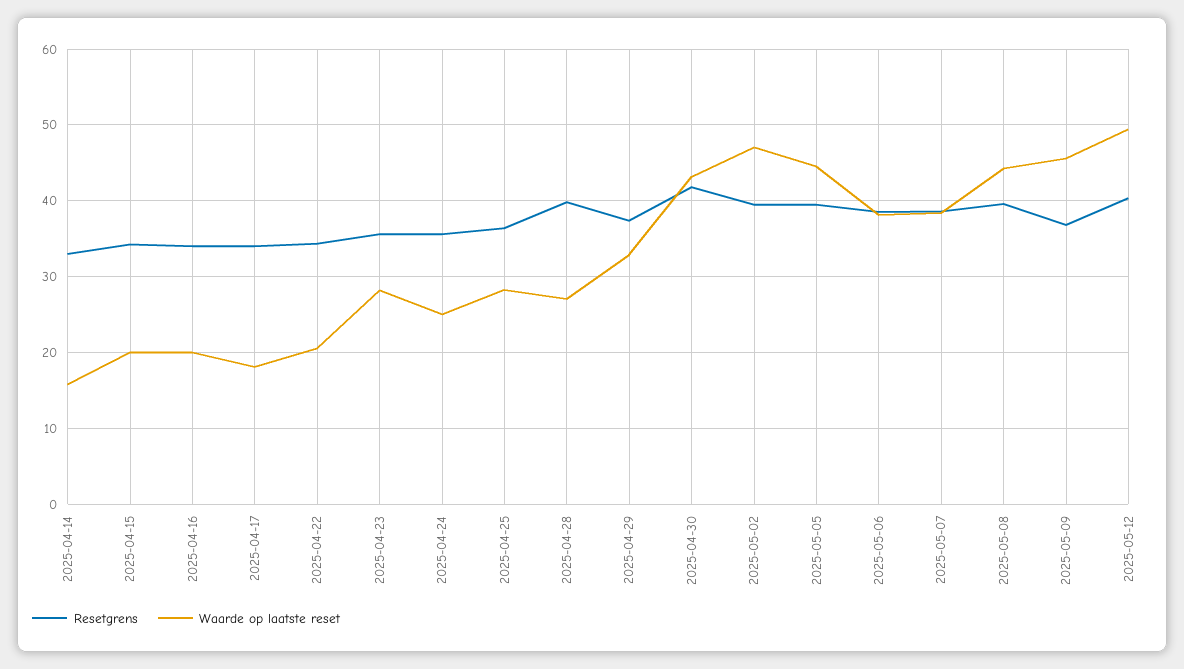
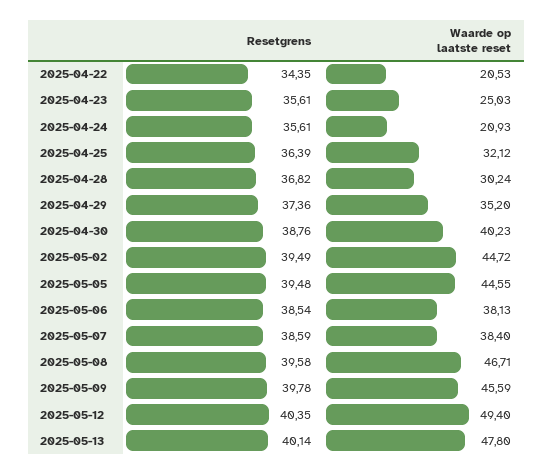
Resetgrens, 2025-04-14: 33 -> none
Waarde op laatste reset, 2025-04-14: 16 -> none
Resetgrens, 2025-04-15: 34 -> none
Waarde op laatste reset, 2025-04-15: 20 -> none
Resetgrens, 2025-04-16: 34 -> none
Waarde op laatste reset, 2025-04-16: 20 -> none
Resetgrens, 2025-04-17: 34 -> none
Waarde op laatste reset, 2025-04-17: 18 -> none
Waarde op laatste reset, 2025-04-23: 28 -> 25.03
Waarde op laatste reset, 2025-04-24: 25 -> 20.93
Waarde op laatste reset, 2025-04-25: 28 -> 32.12
Resetgrens, 2025-04-28: 40 -> 36.82
Waarde op laatste reset, 2025-04-28: 27 -> 30.24
Waarde op laatste reset, 2025-04-29: 33 -> 35.2
Resetgrens, 2025-04-30: 42 -> 38.76
Waarde op laatste reset, 2025-04-30: 43 -> 40.23
Waarde op laatste reset, 2025-05-02: 47 -> 44.72
Waarde op laatste reset, 2025-05-08: 44 -> 46.71
Resetgrens, 2025-05-09: 37 -> 39.78
Resetgrens, 2025-05-13: none -> 40.14
Waarde op laatste reset, 2025-05-13: none -> 47.8

